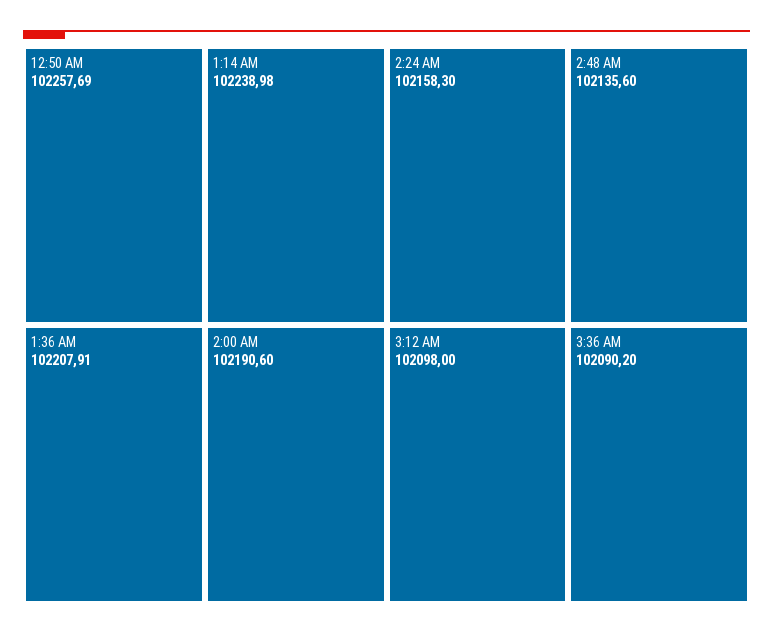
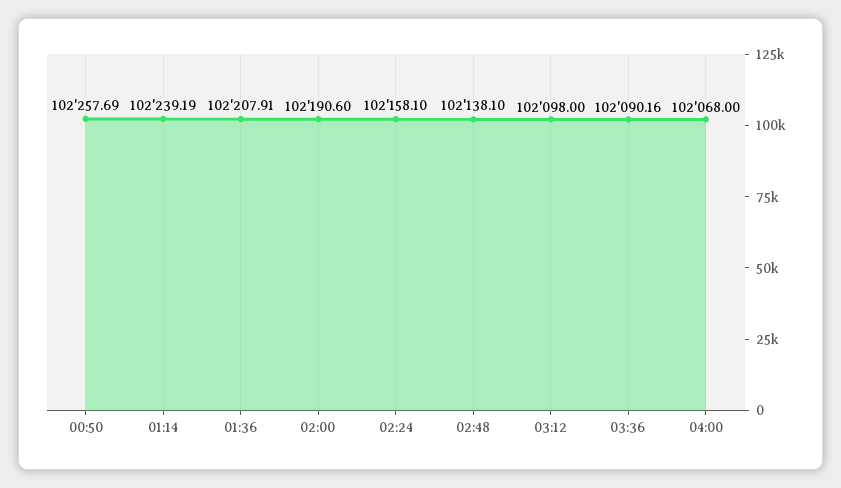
1:14 AM: 102238.98 -> 102239.19
2:24 AM: 102158.3 -> 102158.1
2:48 AM: 102135.6 -> 102138.1
3:36 AM: 102090.2 -> 102090.16
04:00: none -> 102068

